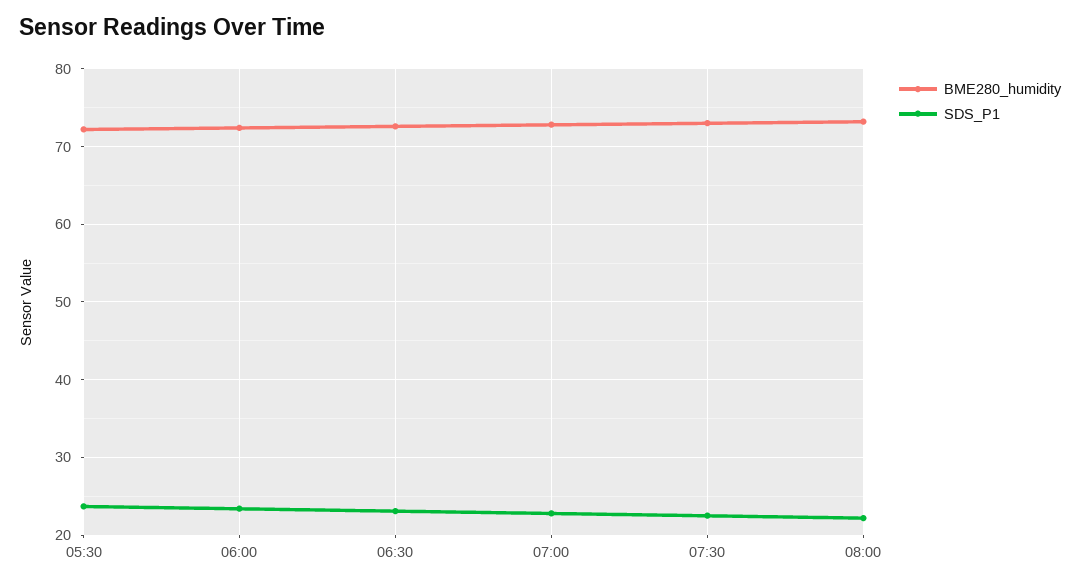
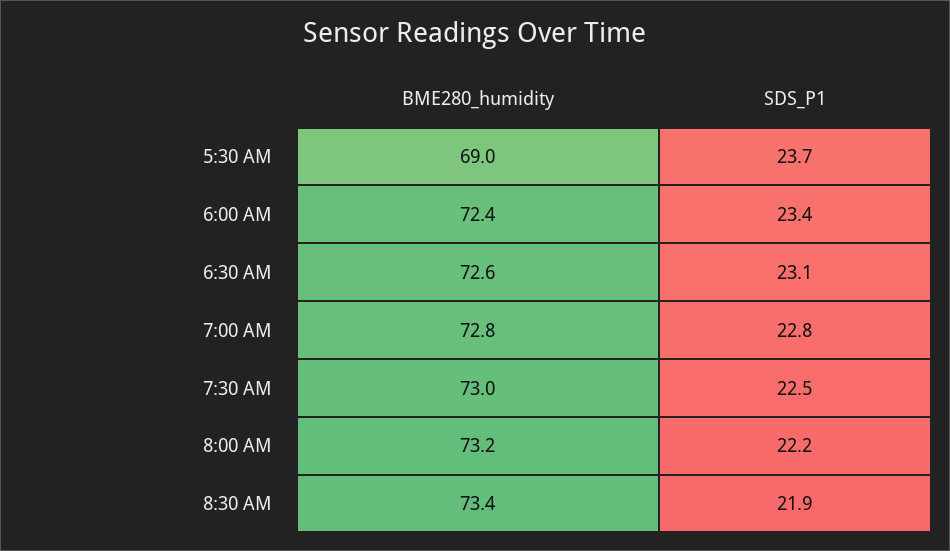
BME280_humidity, 05:30: 72 -> 69
BME280_humidity, 8:30 AM: none -> 73.4
SDS_P1, 8:30 AM: none -> 21.9

